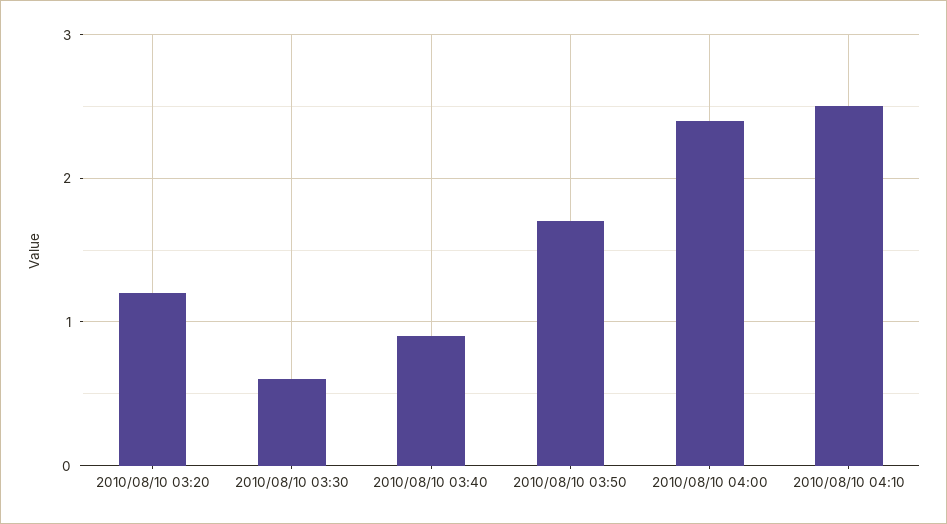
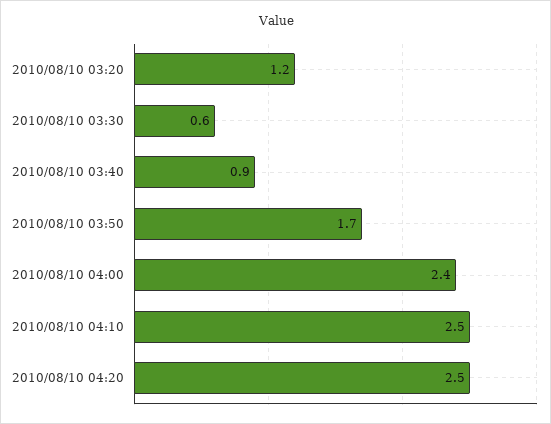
2010/08/10 04:20: none -> 2.5

